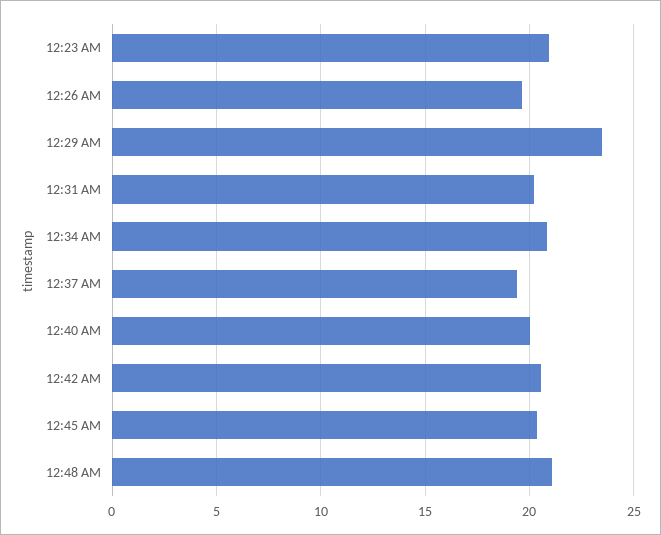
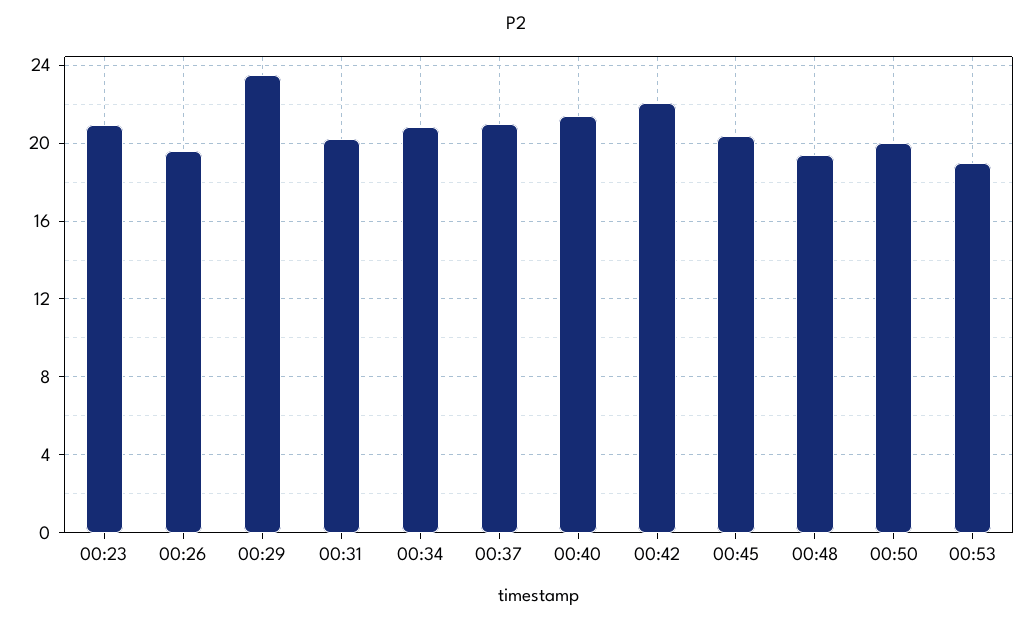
12:37 AM: 19.5 -> 21
12:40 AM: 20 -> 21.5
12:42 AM: 20.5 -> 22
12:48 AM: 21 -> 19.5
00:50: none -> 20
00:53: none -> 19

